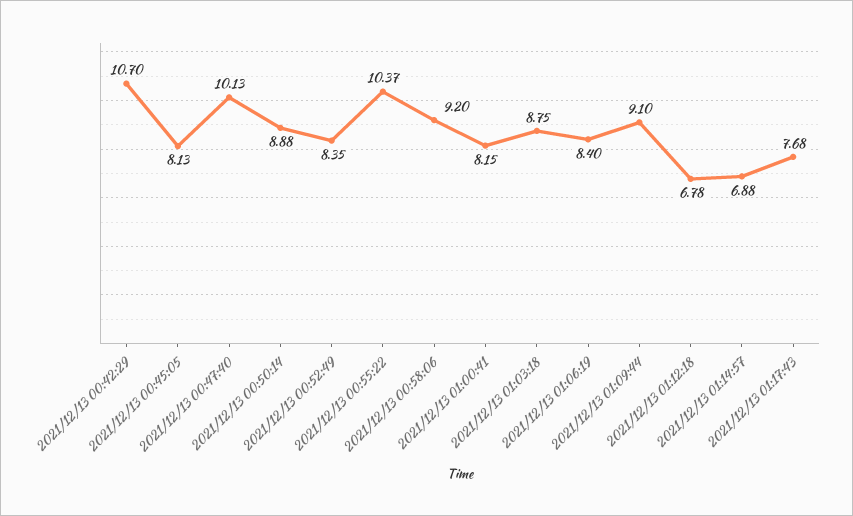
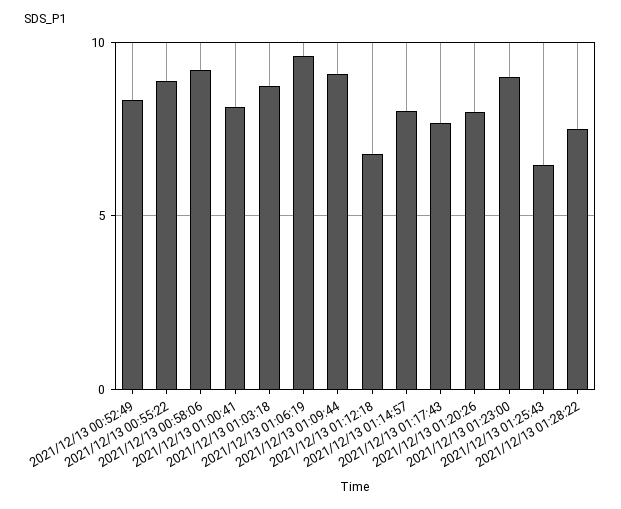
2021/12/13 00:42:29: 10.7 -> none
2021/12/13 00:45:05: 8.13 -> none
2021/12/13 00:47:40: 10.13 -> none
2021/12/13 00:50:14: 8.88 -> none
2021/12/13 00:55:22: 10.37 -> 9
2021/12/13 01:06:19: 8.4 -> 9.5
2021/12/13 01:14:57: 6.88 -> 8
2021/12/13 01:20:26: none -> 8
2021/12/13 01:23:00: none -> 9
2021/12/13 01:25:43: none -> 6.5
2021/12/13 01:28:22: none -> 7.5

